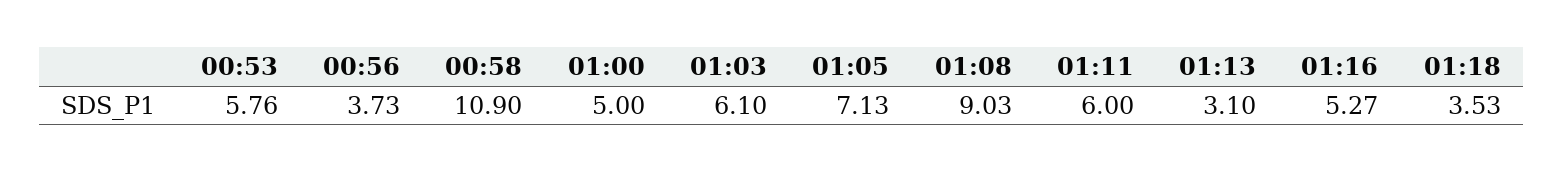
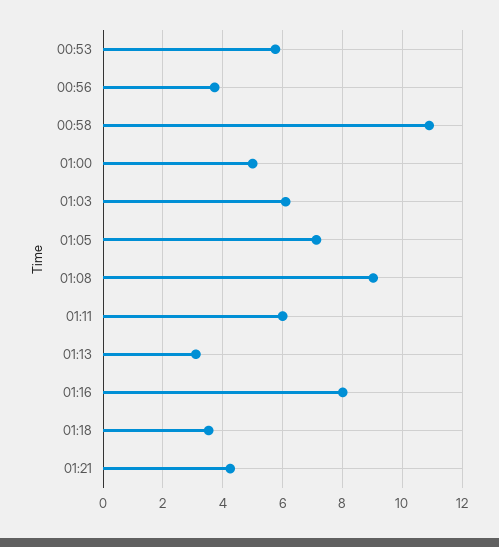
01:16: 5.27 -> 8
01:21: none -> 4.25

